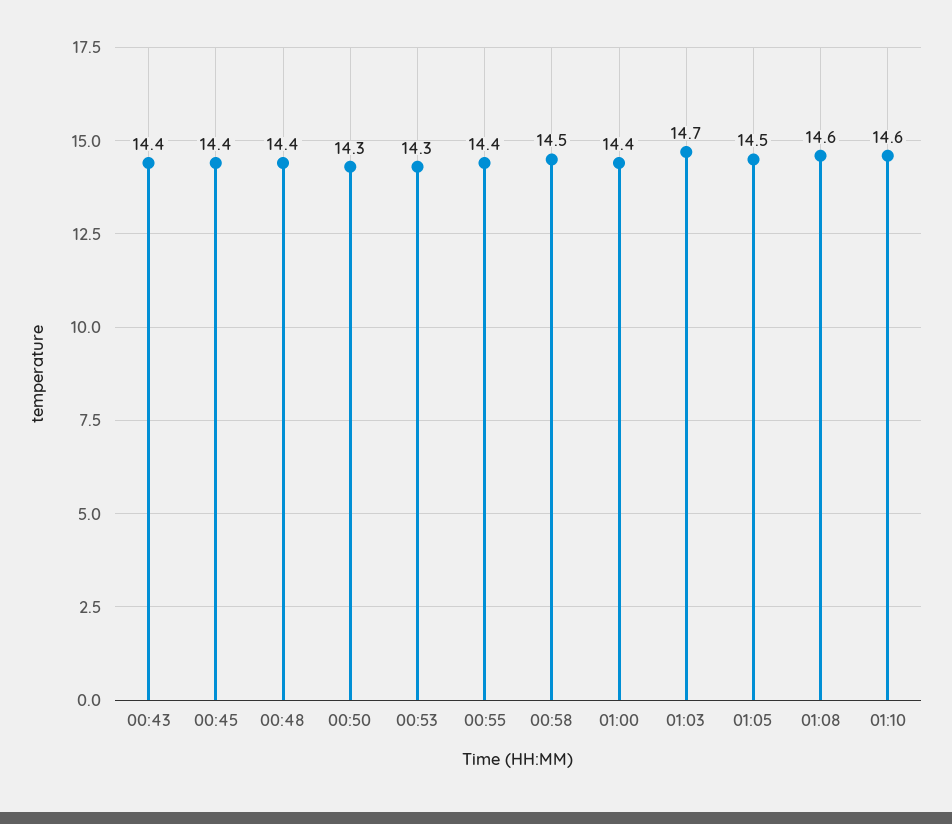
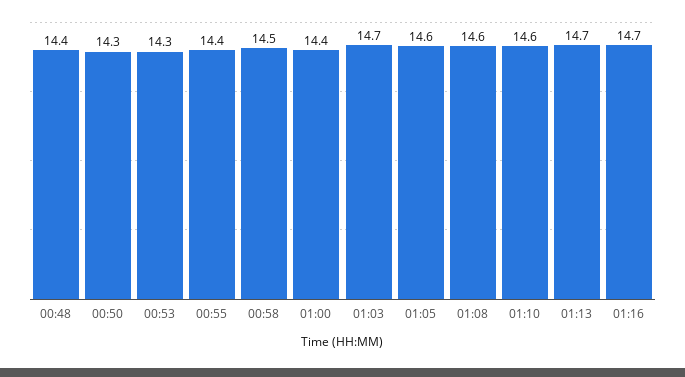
00:43: 14.4 -> none
00:45: 14.4 -> none
01:05: 14.5 -> 14.6
01:13: none -> 14.7
01:16: none -> 14.7

